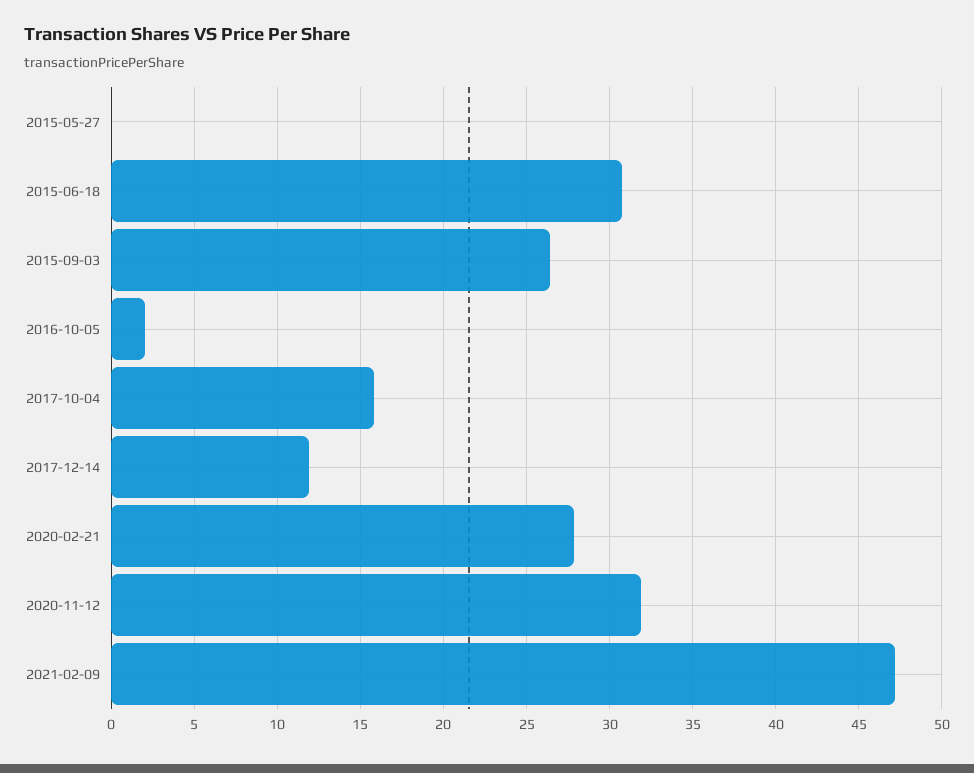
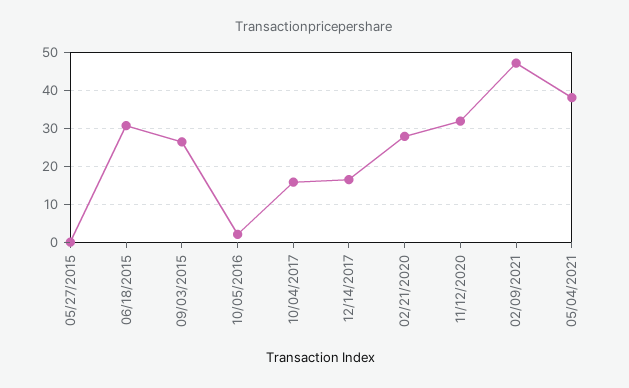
2017-12-14: 12 -> 16
05/04/2021: none -> 38

